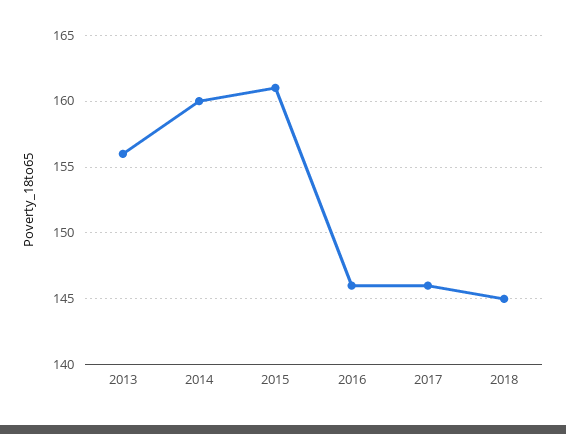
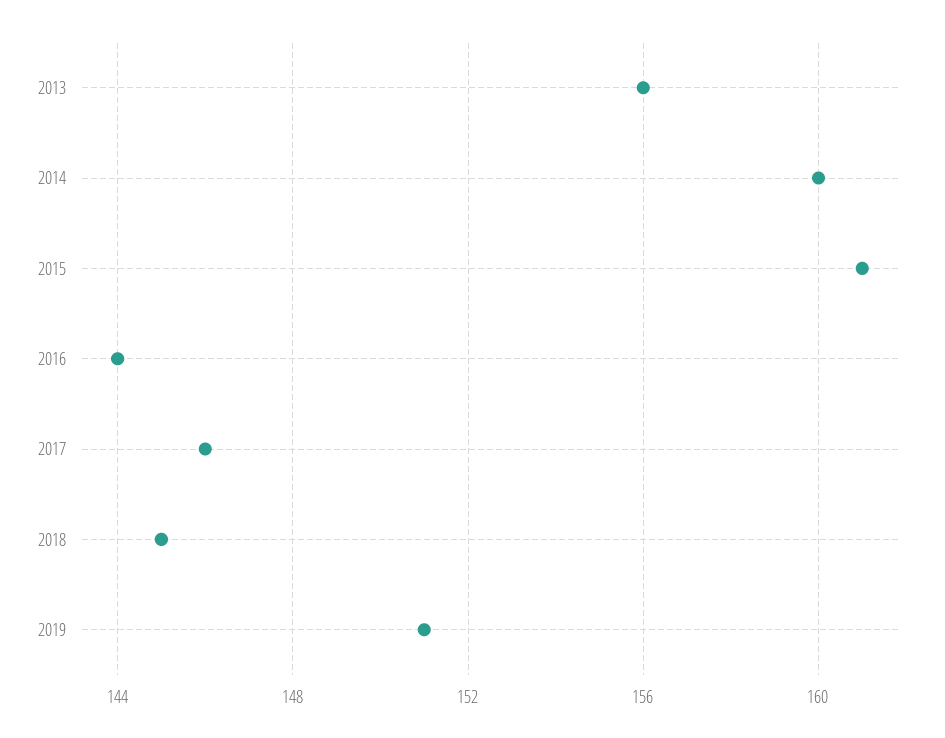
2016: 146 -> 144
2019: none -> 151

